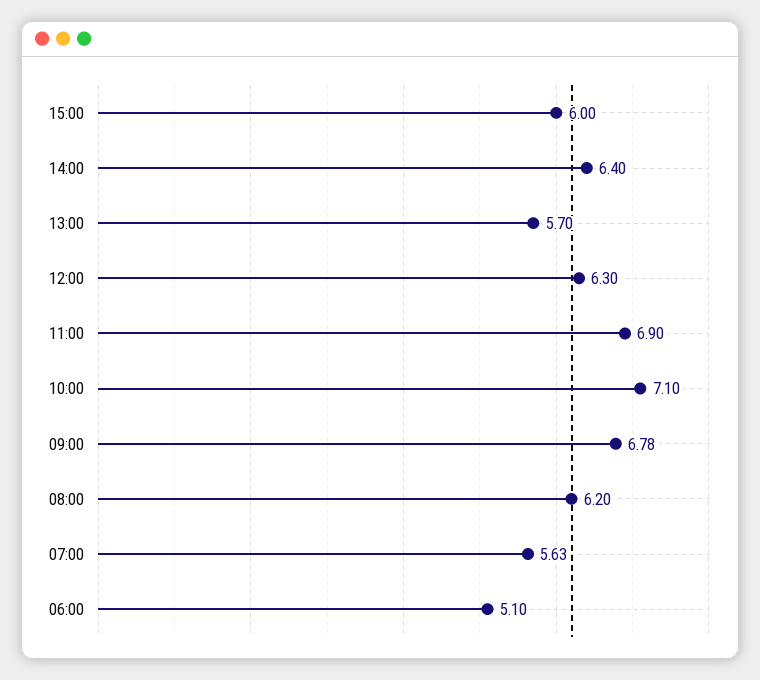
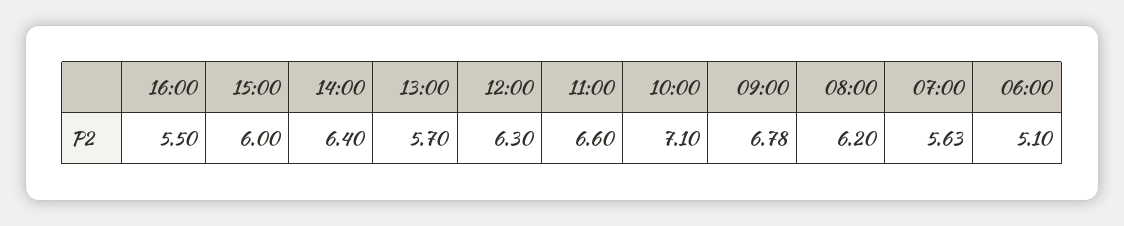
11:00: 6.9 -> 6.6
16:00: none -> 5.5

